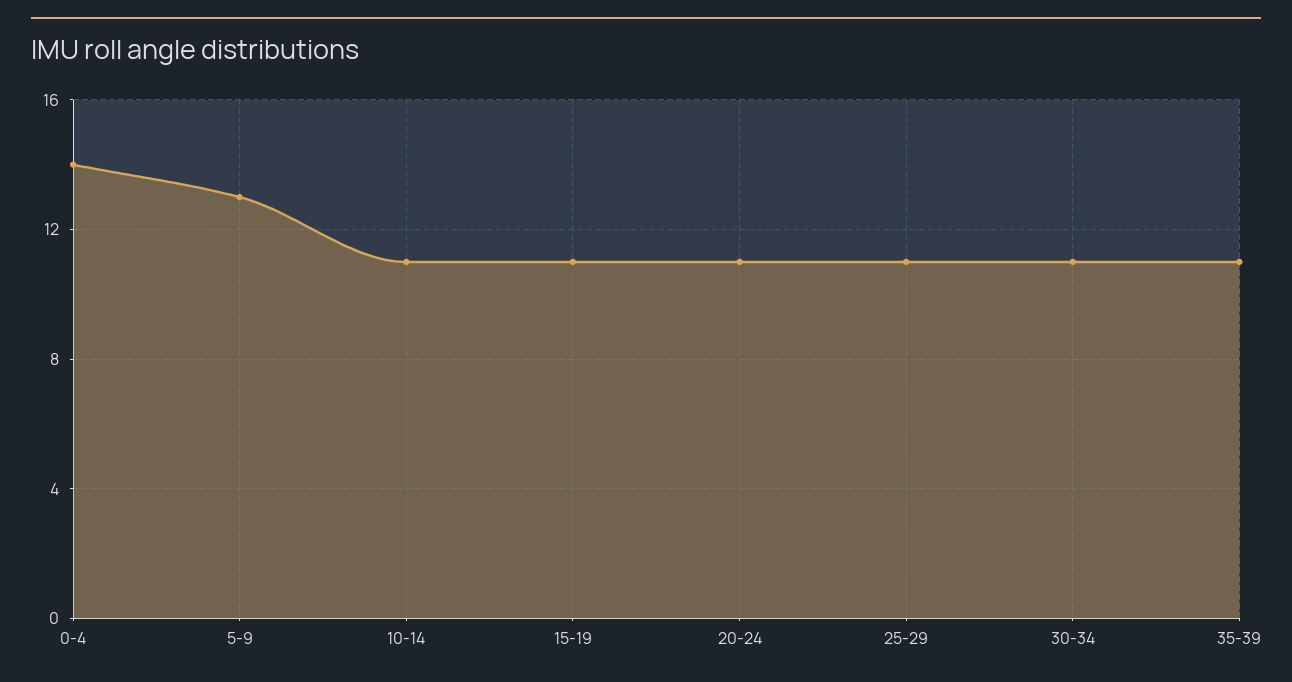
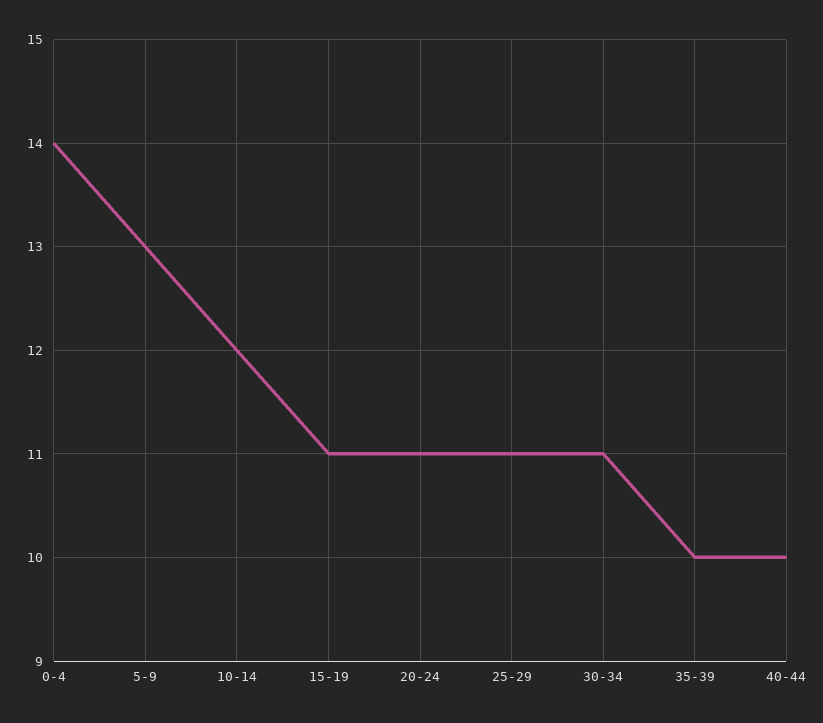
10-14: 11 -> 12
35-39: 11 -> 10
40-44: none -> 10

